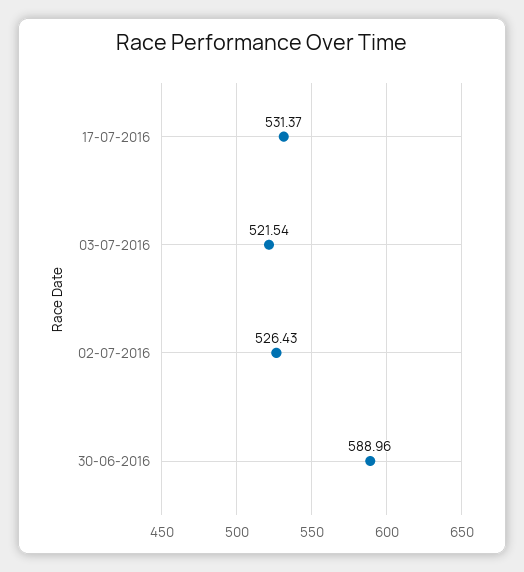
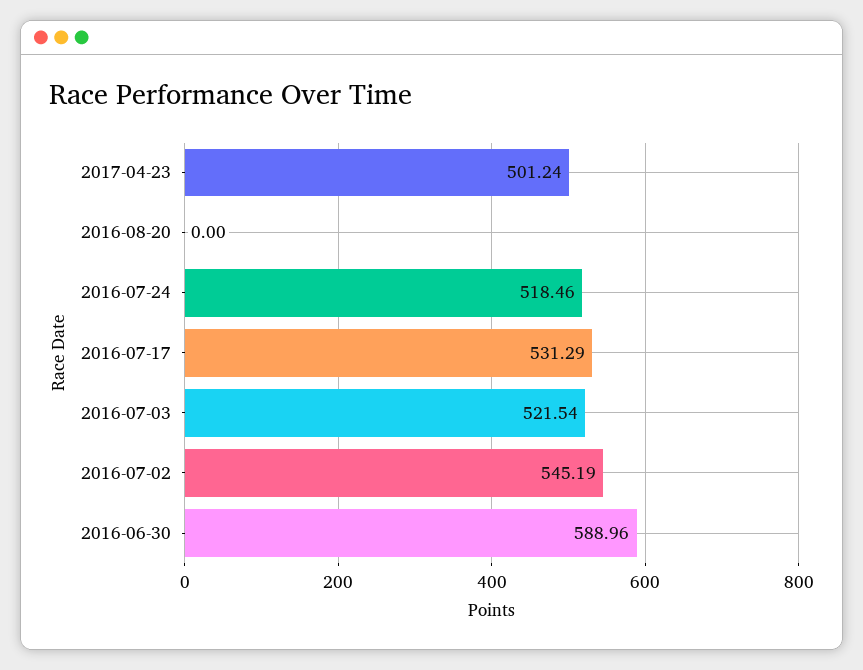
17-07-2016: 531.37 -> 531.29
02-07-2016: 526.43 -> 545.19
2017-04-23: none -> 501.24
2016-08-20: none -> 0
2016-07-24: none -> 518.46

